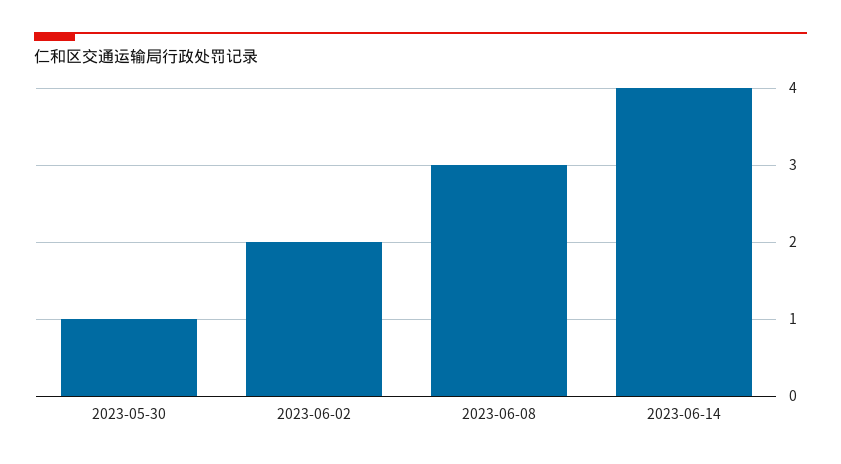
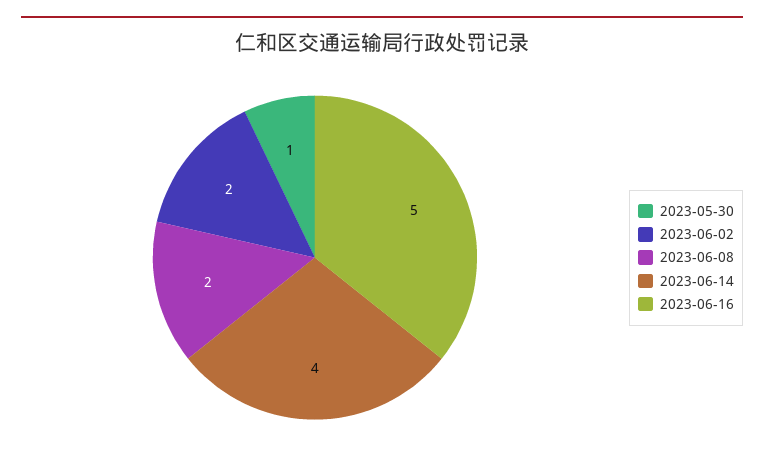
2023-06-08: 3 -> 2
2023-06-16: none -> 5

